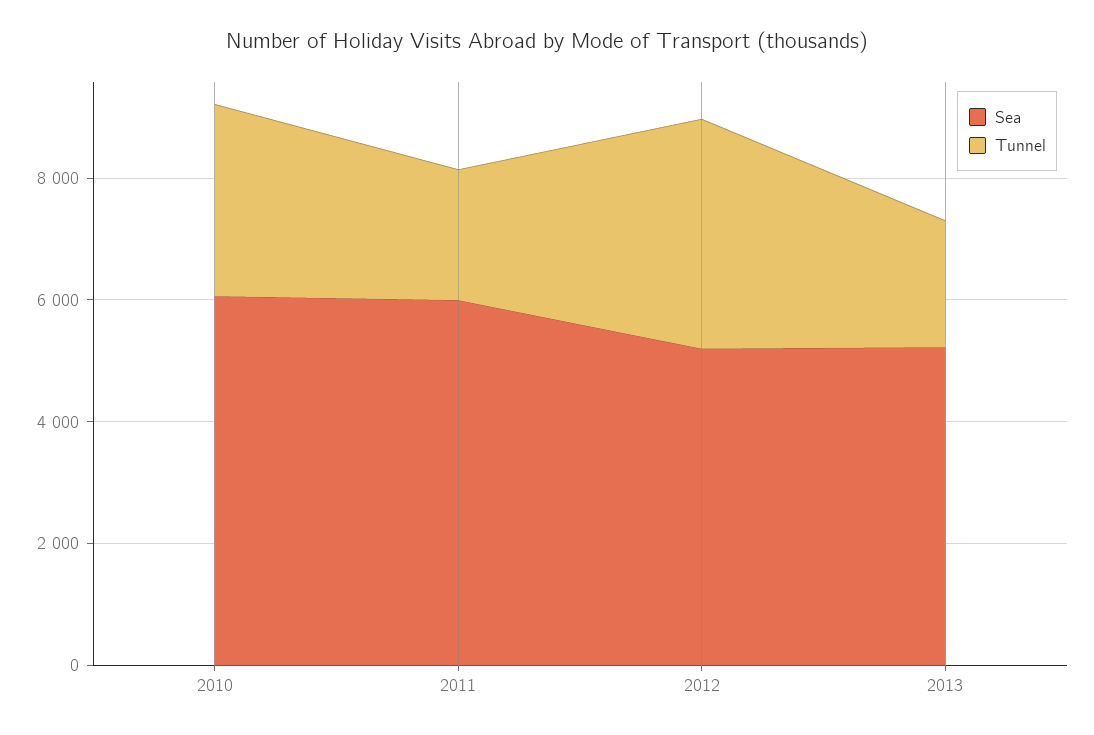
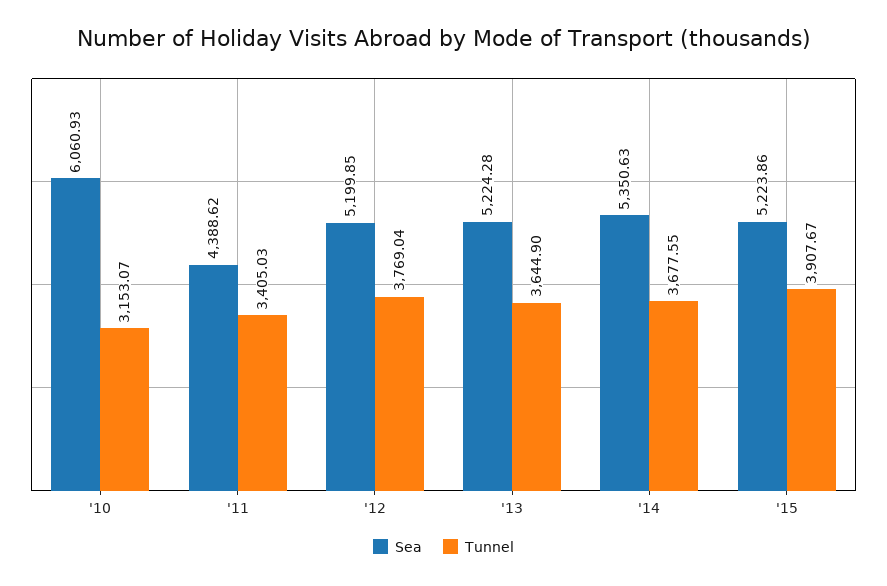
Sea, 2011: 6000 -> 4388.62
Tunnel, 2011: 2000 -> 3405.03
Tunnel, 2013: 2000 -> 3644.9
Sea, '14: none -> 5350.63
Tunnel, '14: none -> 3677.55
Sea, '15: none -> 5223.86
Tunnel, '15: none -> 3907.67

